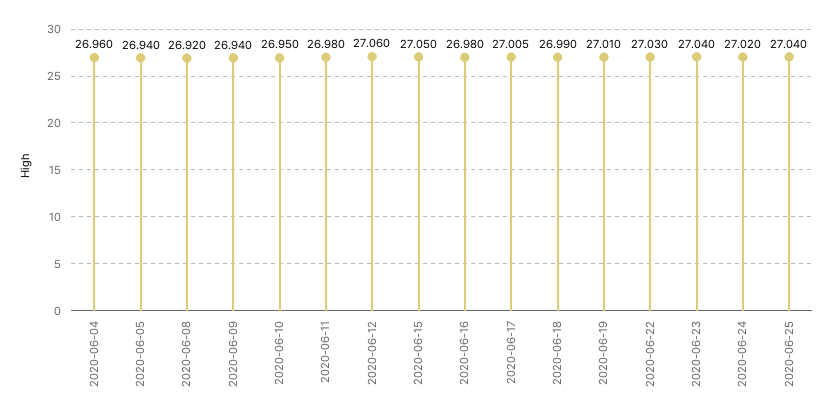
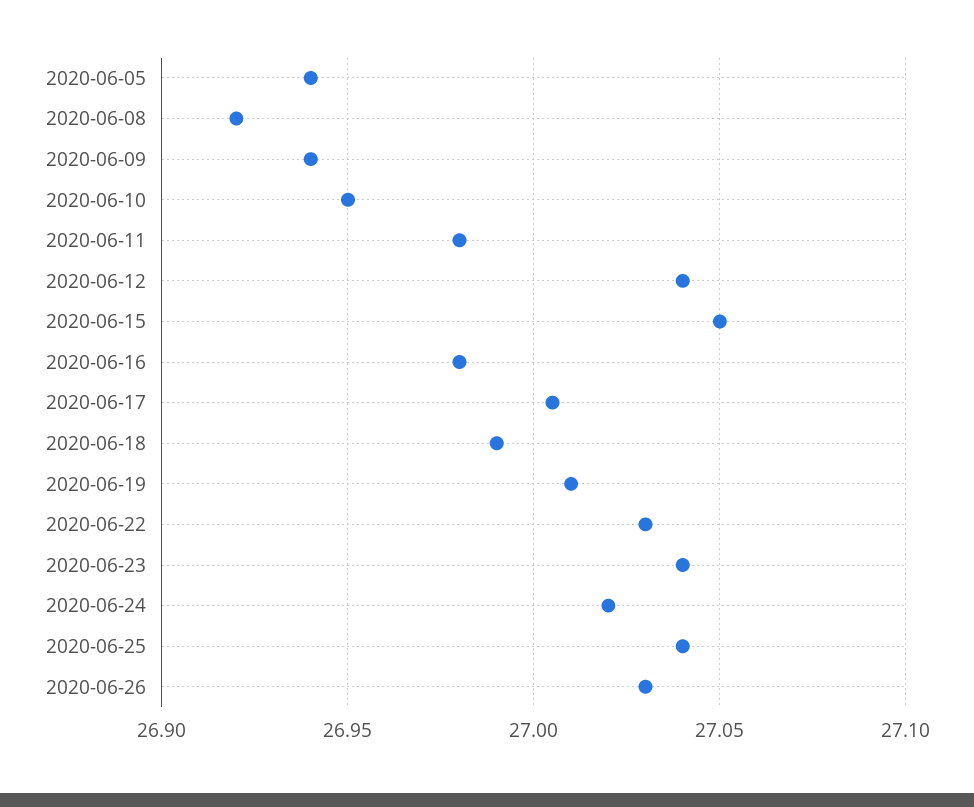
2020-06-04: 26.96 -> none
2020-06-12: 27.06 -> 27.04
2020-06-26: none -> 27.03

